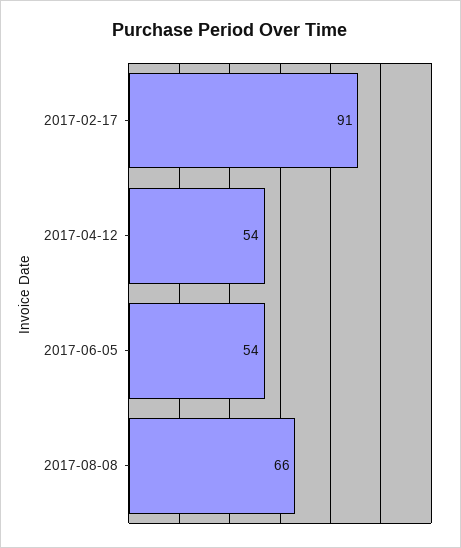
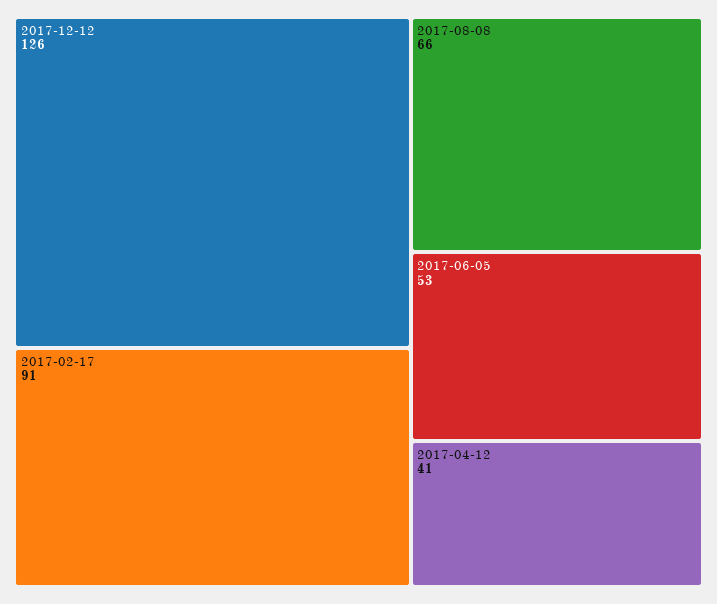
2017-04-12: 54 -> 41
2017-06-05: 54 -> 53
2017-12-12: none -> 126

